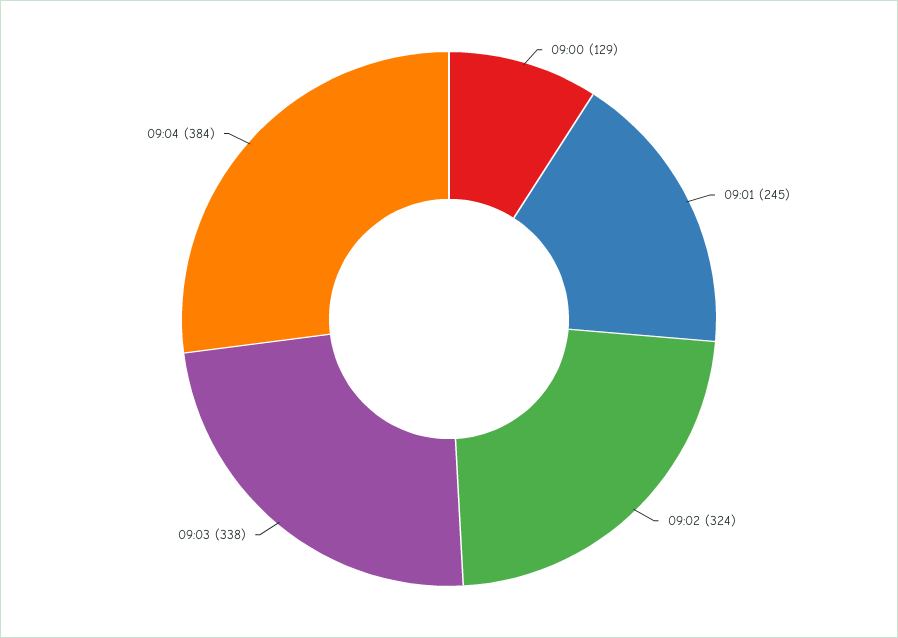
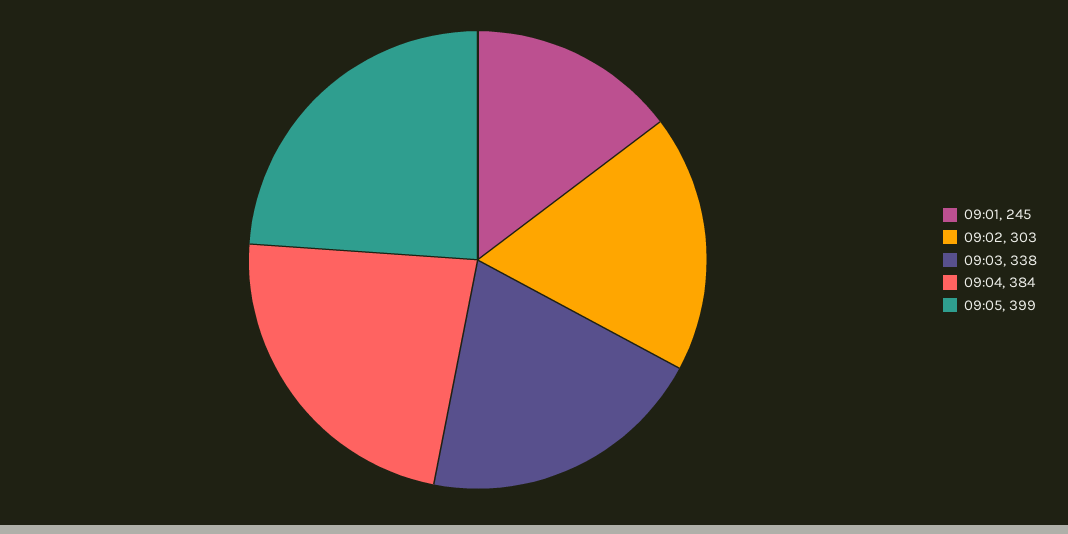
09:00: 129 -> none
09:02: 324 -> 303
09:05: none -> 399

